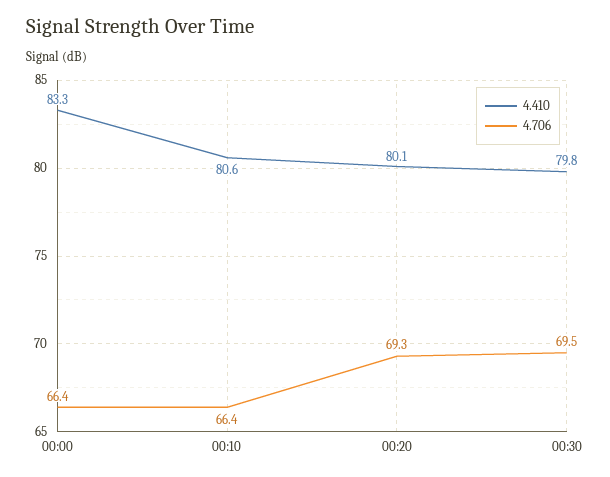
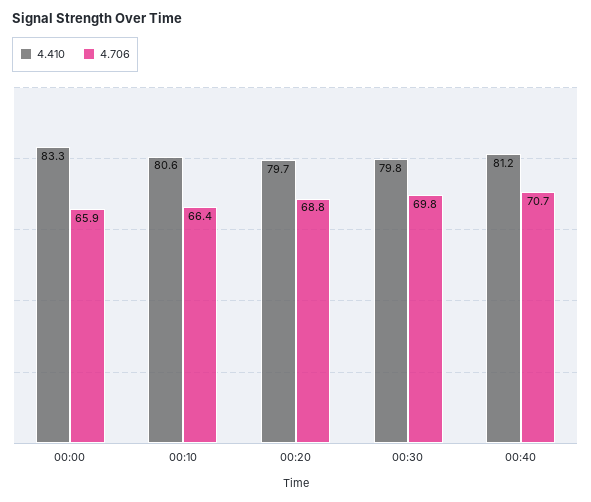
4.706, 00:00: 66.4 -> 65.9
4.410, 00:20: 80.1 -> 79.7
4.706, 00:20: 69.3 -> 68.8
4.706, 00:30: 69.5 -> 69.8
4.410, 00:40: none -> 81.2
4.706, 00:40: none -> 70.7

